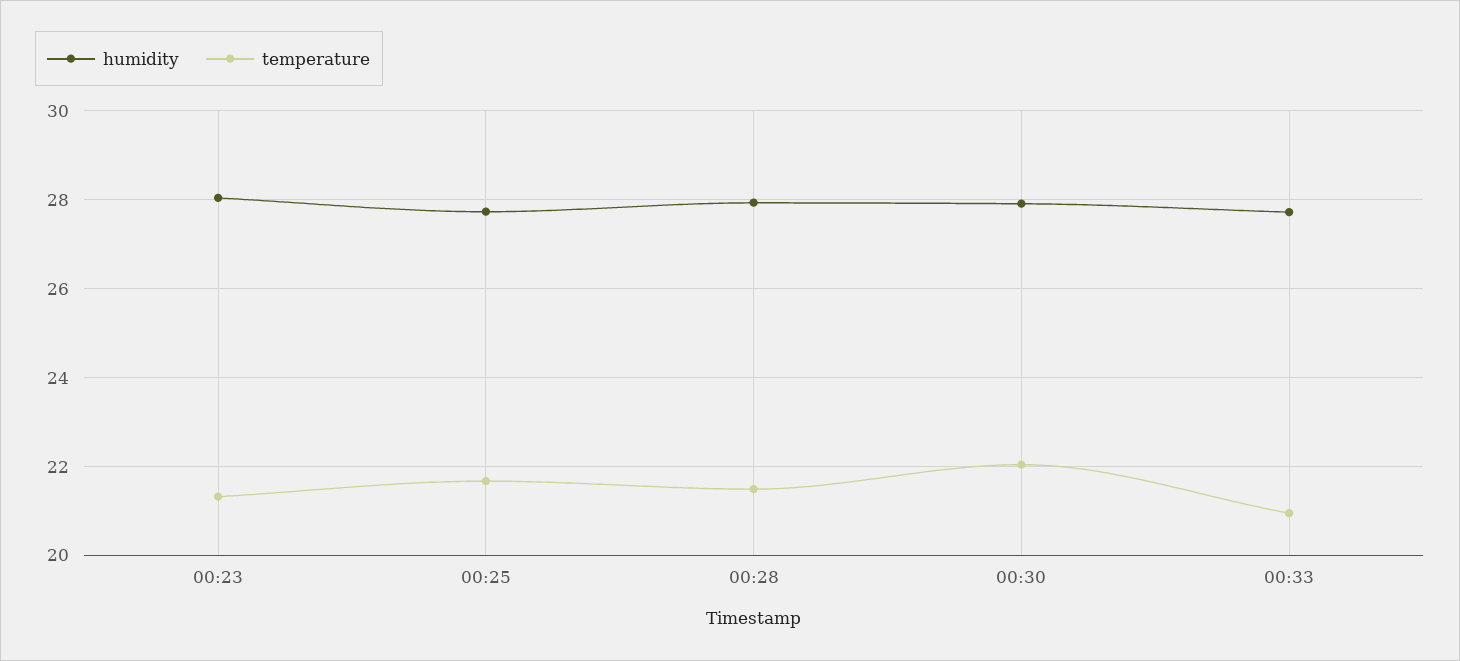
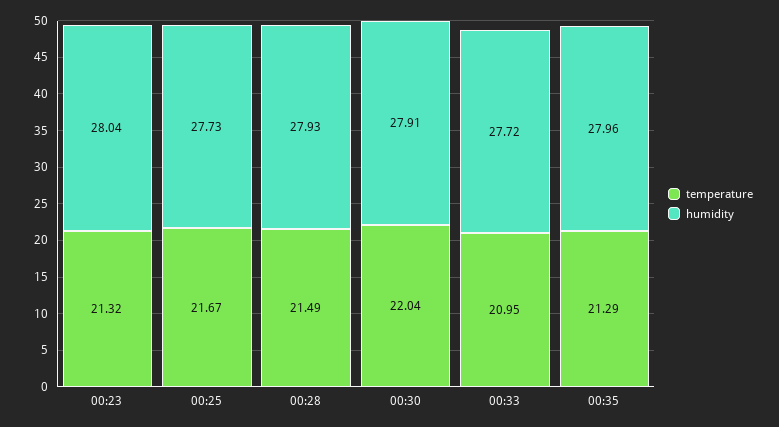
temperature, 00:35: none -> 21.29
humidity, 00:35: none -> 27.96

